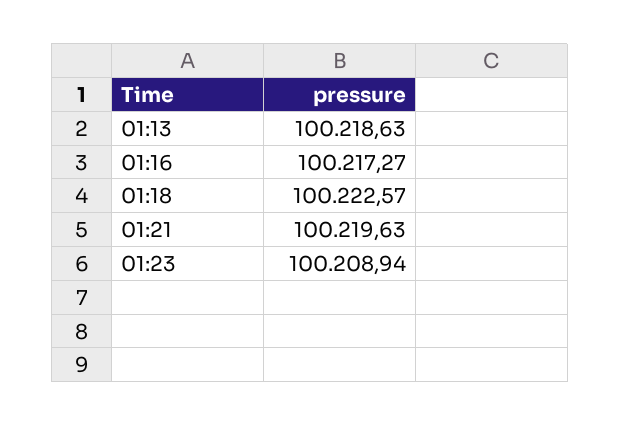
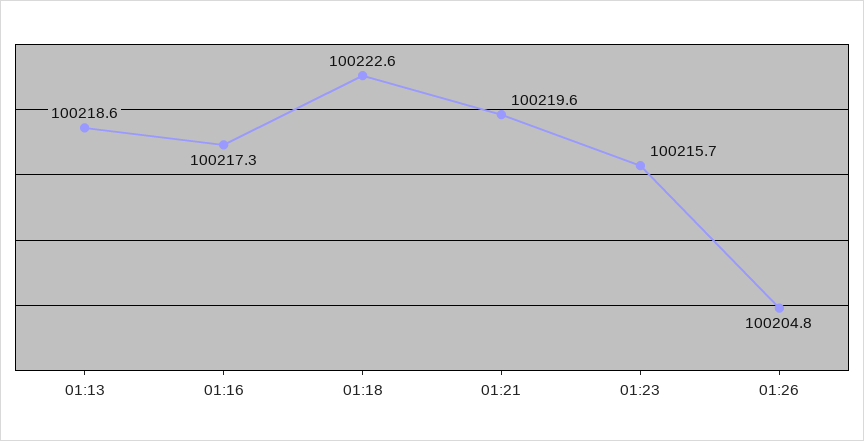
01:23: 100208.94 -> 100215.7
01:26: none -> 100204.8

